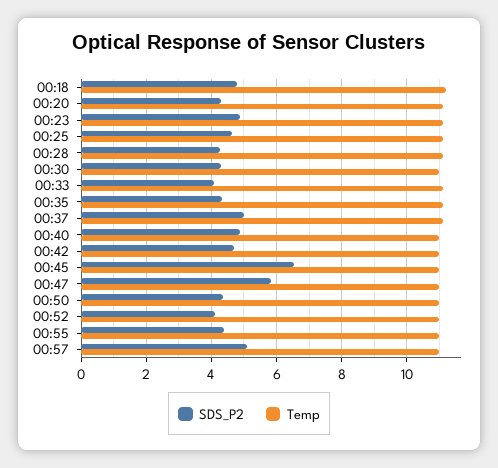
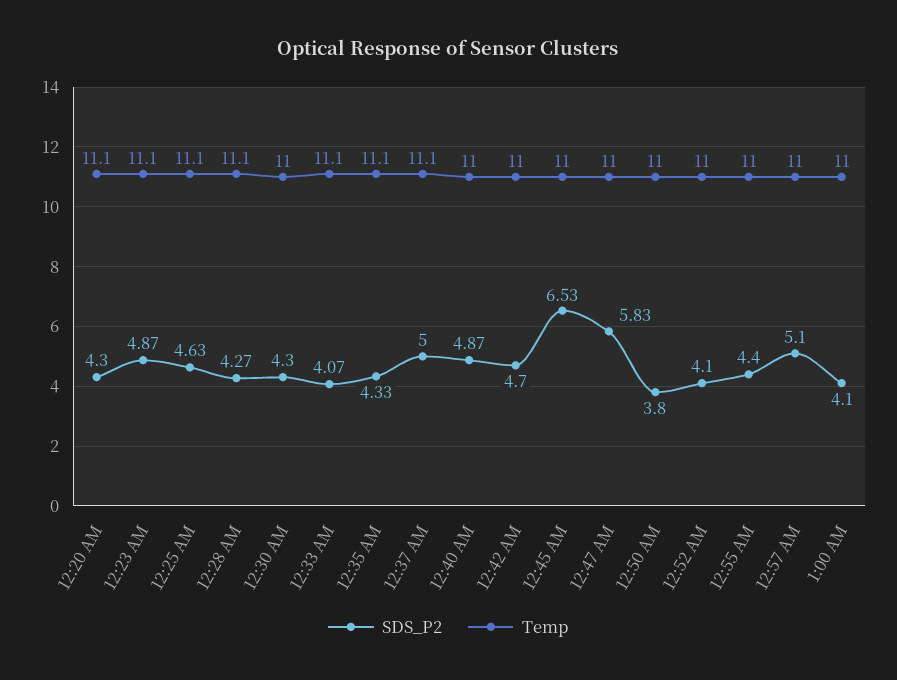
SDS_P2, 00:18: 4.8 -> none
Temp, 00:18: 11.2 -> none
SDS_P2, 00:50: 4.4 -> 3.8
SDS_P2, 1:00 AM: none -> 4.1
Temp, 1:00 AM: none -> 11

